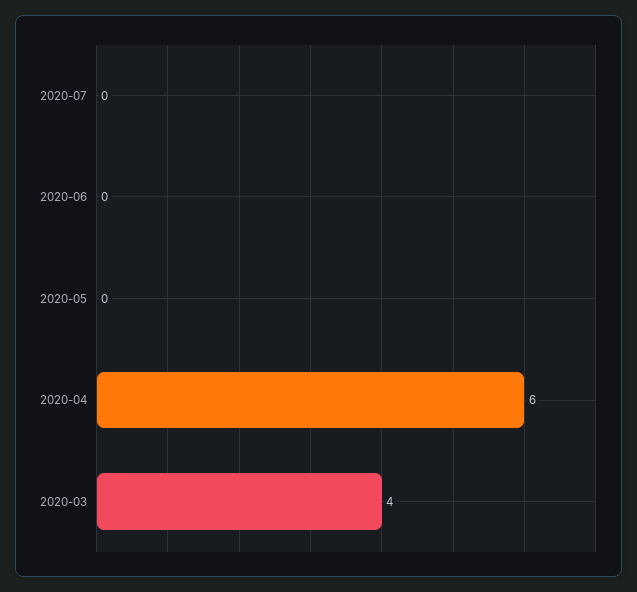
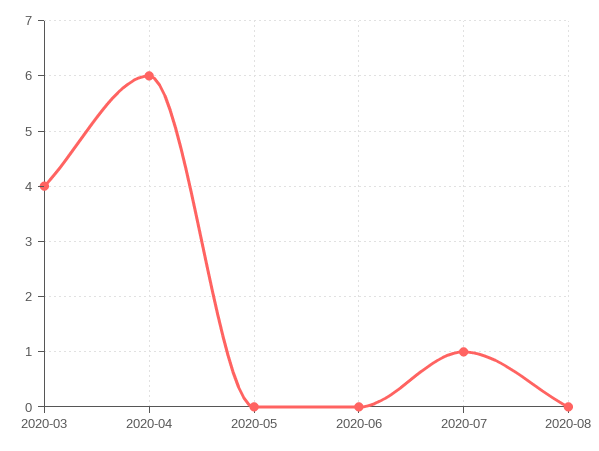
2020-07: 0 -> 1
2020-08: none -> 0

